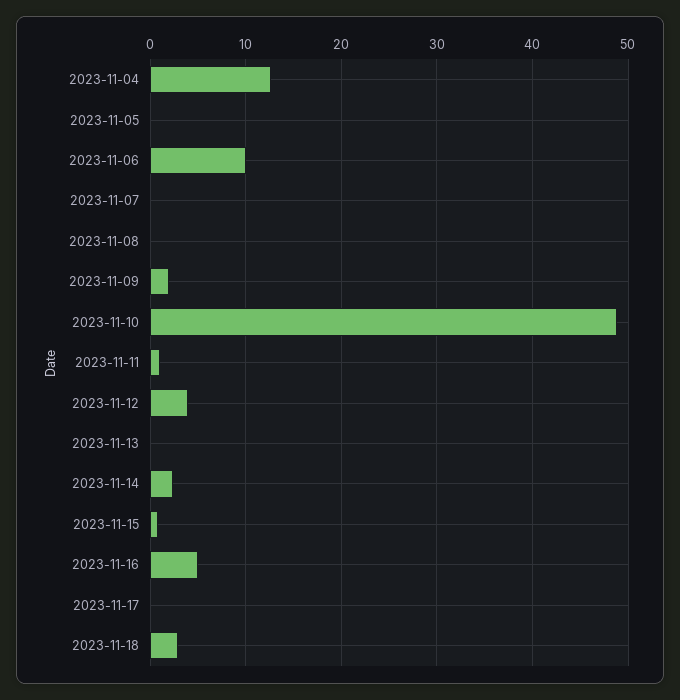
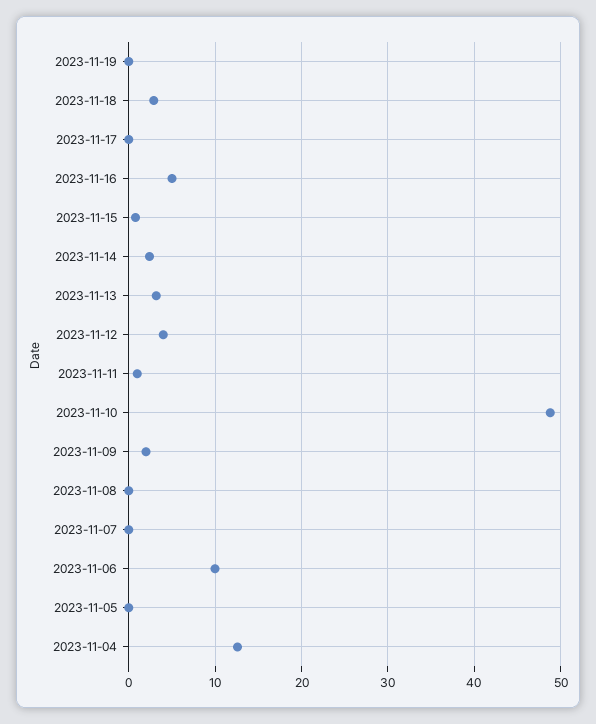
2023-11-13: 0 -> 3
2023-11-19: none -> 0

